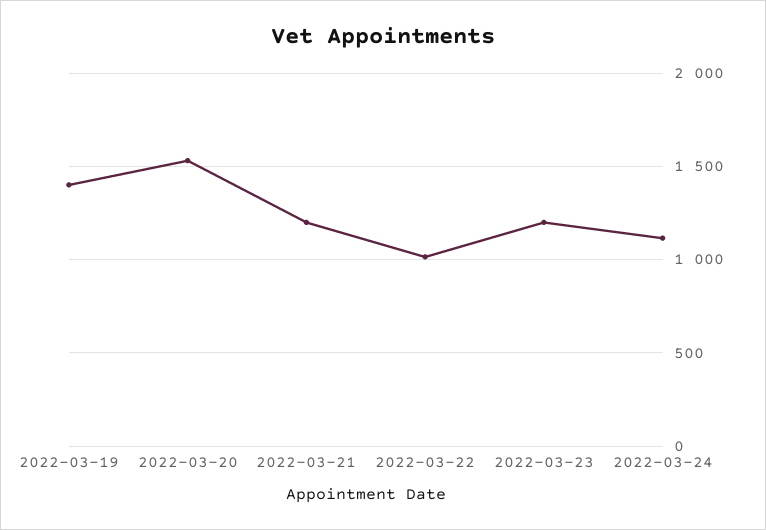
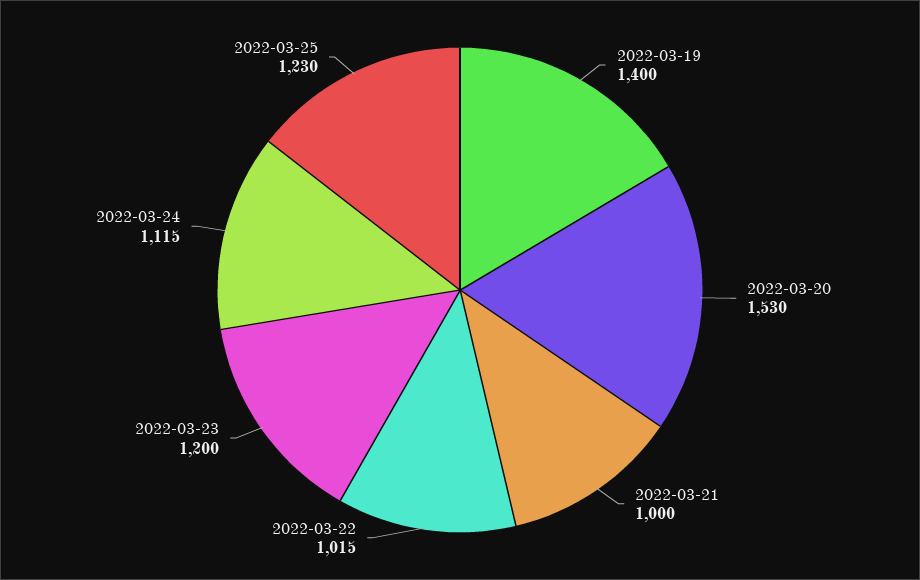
2022-03-21: 1200 -> 1000
2022-03-25: none -> 1230

